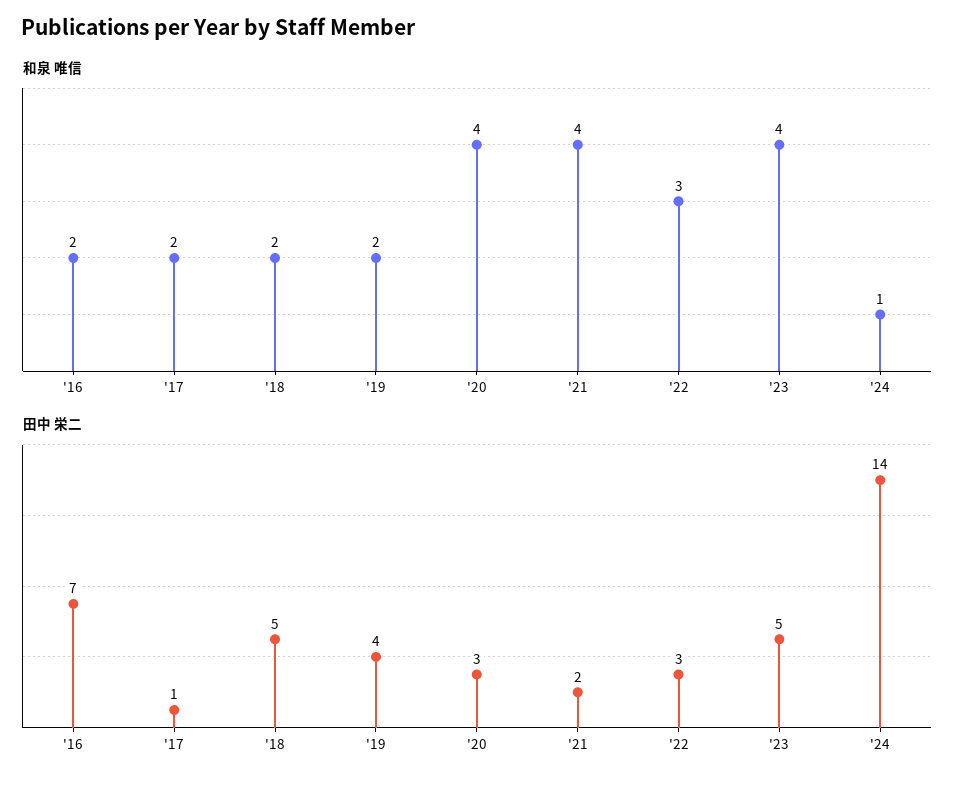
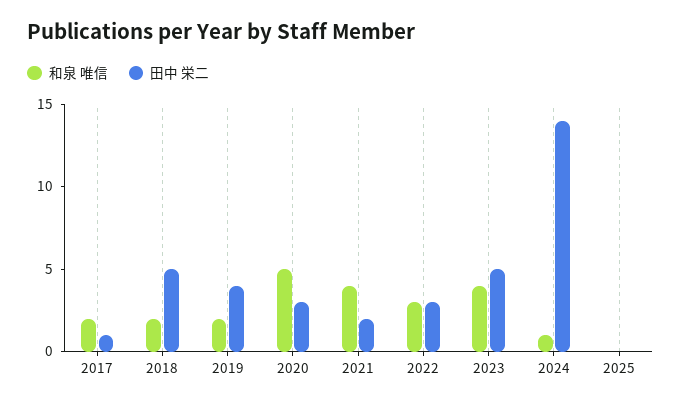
和泉 唯信, '16: 2 -> none
和泉 唯信, '20: 4 -> 5
田中 栄二, '16: 7 -> none
和泉 唯信, 2025: none -> 0
田中 栄二, 2025: none -> 0

